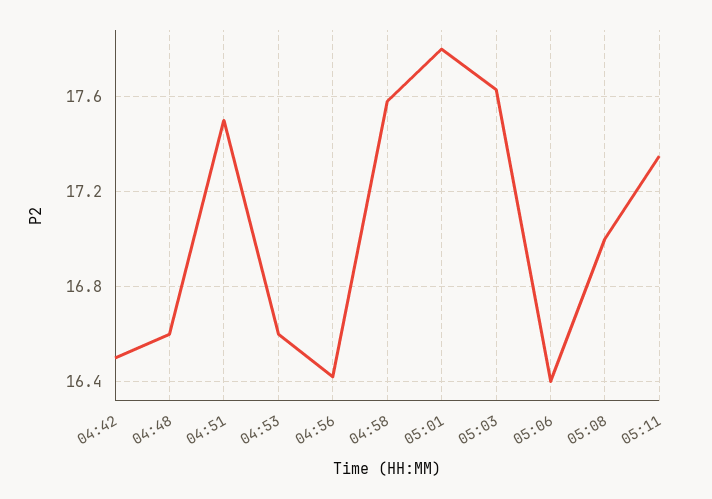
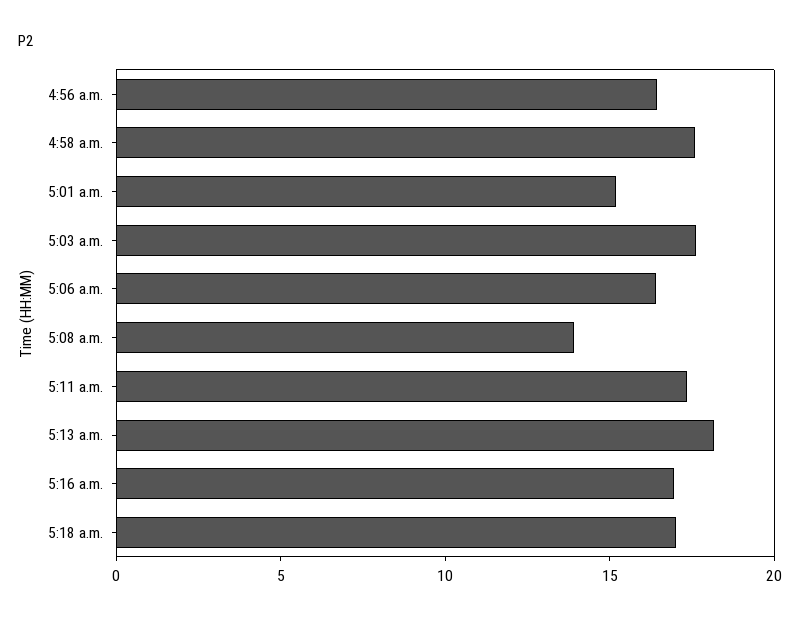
04:42: 16.5 -> none
04:48: 16.6 -> none
04:51: 17.5 -> none
04:53: 16.6 -> none
05:01: 17.8 -> 15
05:08: 17 -> 14
5:13 a.m.: none -> 18
5:16 a.m.: none -> 17
5:18 a.m.: none -> 17

